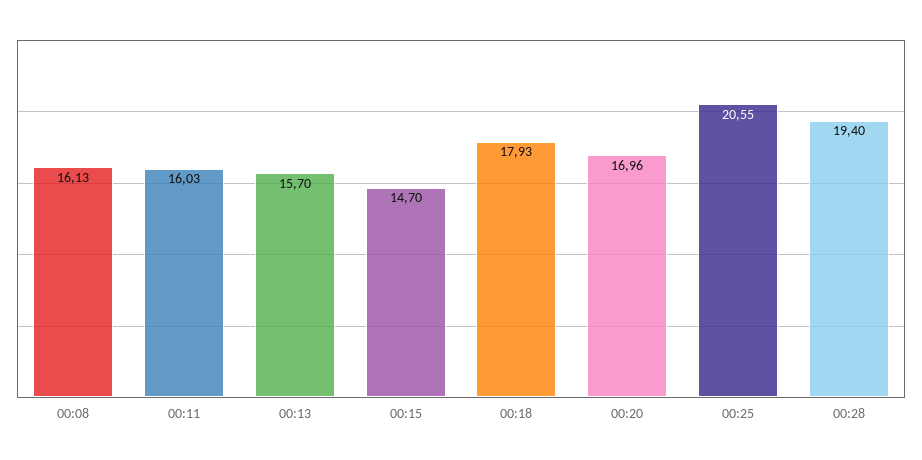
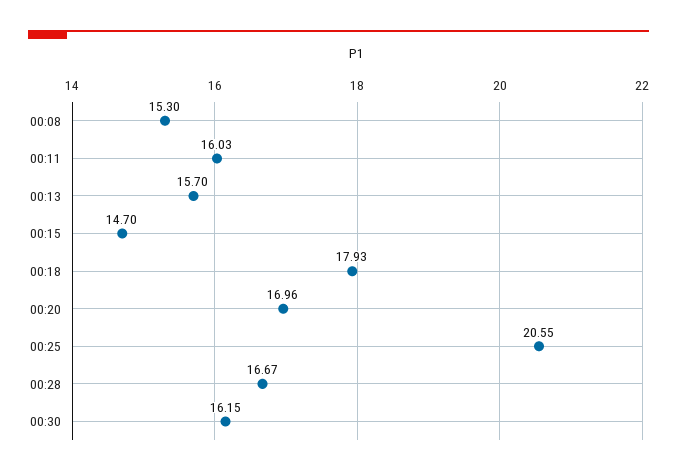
00:08: 16.13 -> 15.3
00:28: 19.4 -> 16.67
00:30: none -> 16.15

